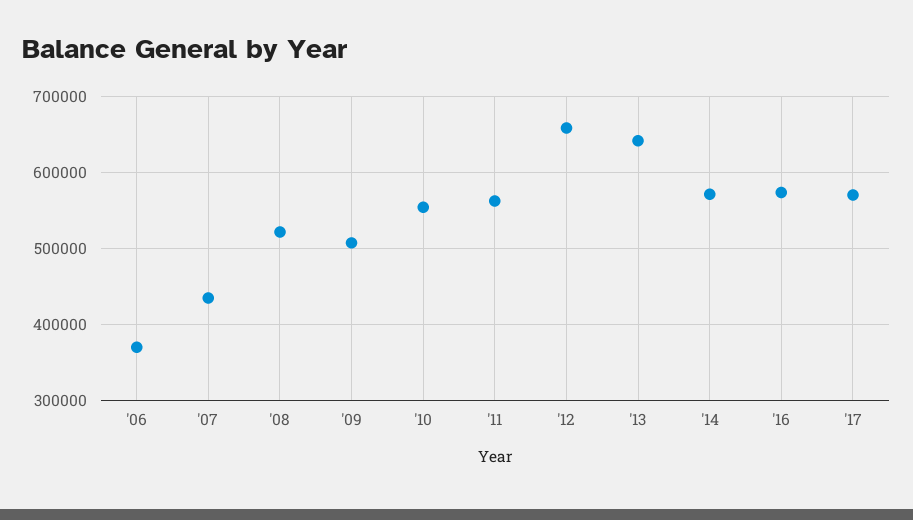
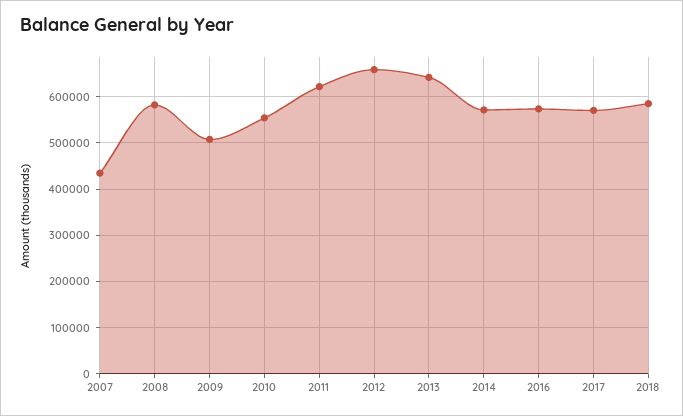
'06: 370000 -> none
'08: 520000 -> 580000
'11: 560000 -> 620000
2018: none -> 580000

